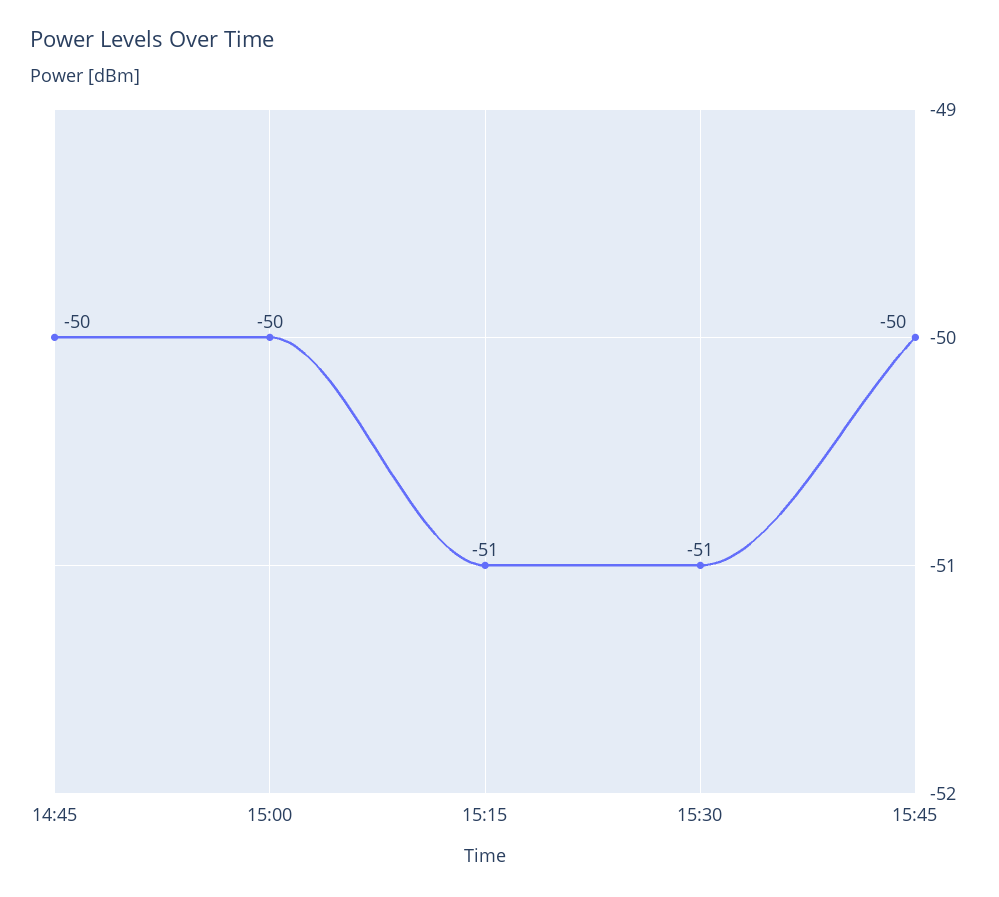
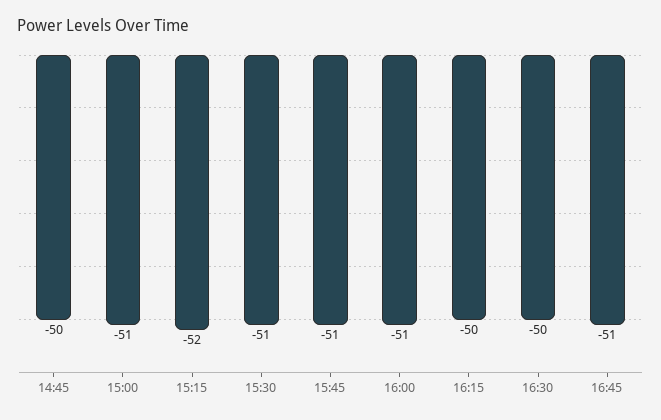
15:00: -50 -> -51
15:15: -51 -> -52
15:45: -50 -> -51
16:00: none -> -51
16:15: none -> -50
16:30: none -> -50
16:45: none -> -51

